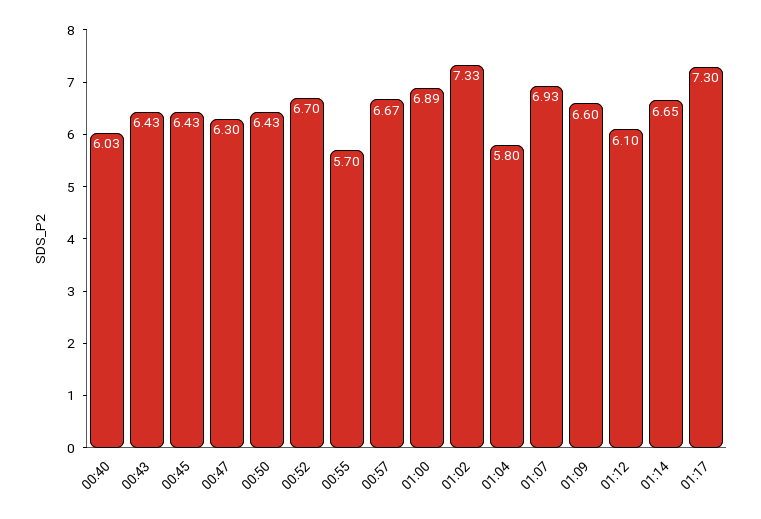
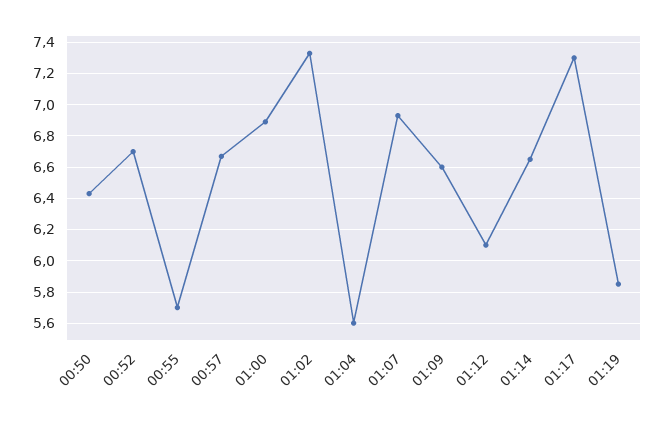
00:40: 6.03 -> none
00:43: 6.43 -> none
00:45: 6.43 -> none
00:47: 6.3 -> none
01:04: 5.8 -> 5.6
01:19: none -> 5.85

